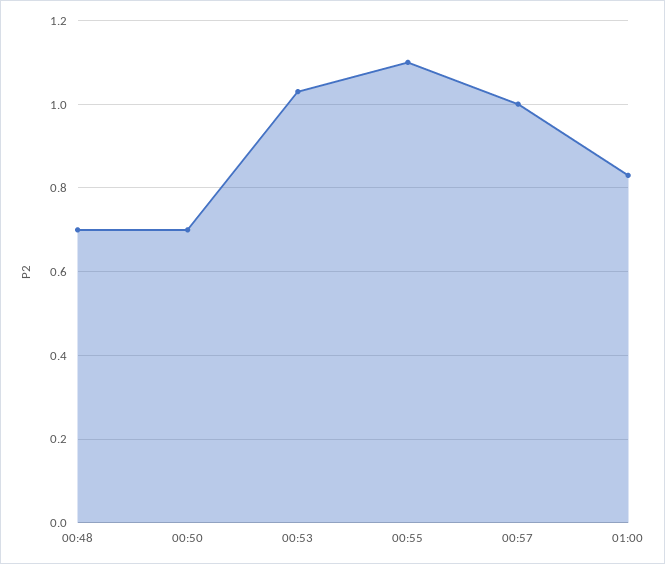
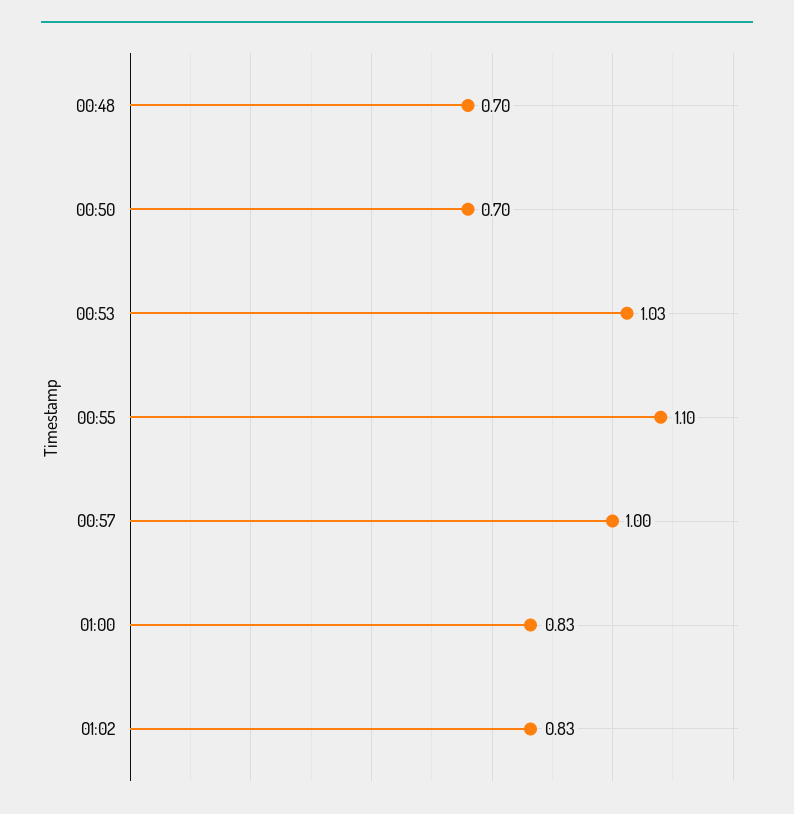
01:02: none -> 0.83

